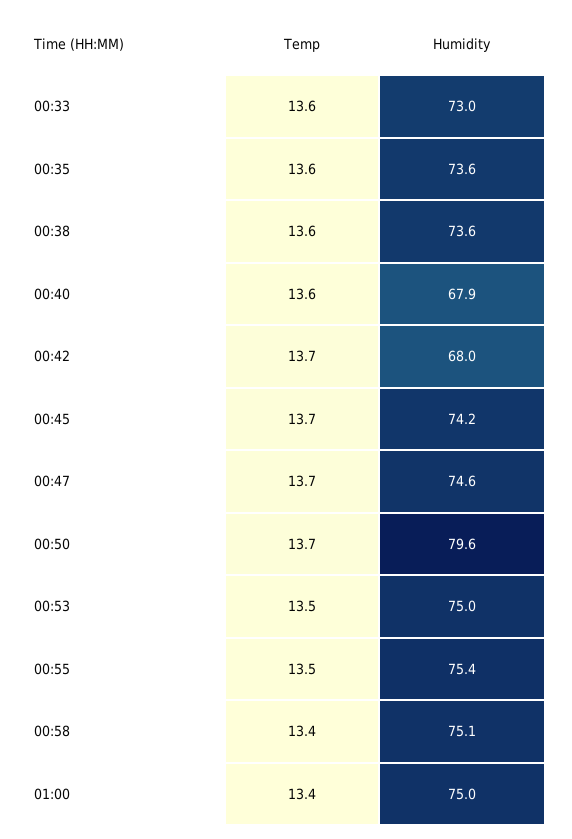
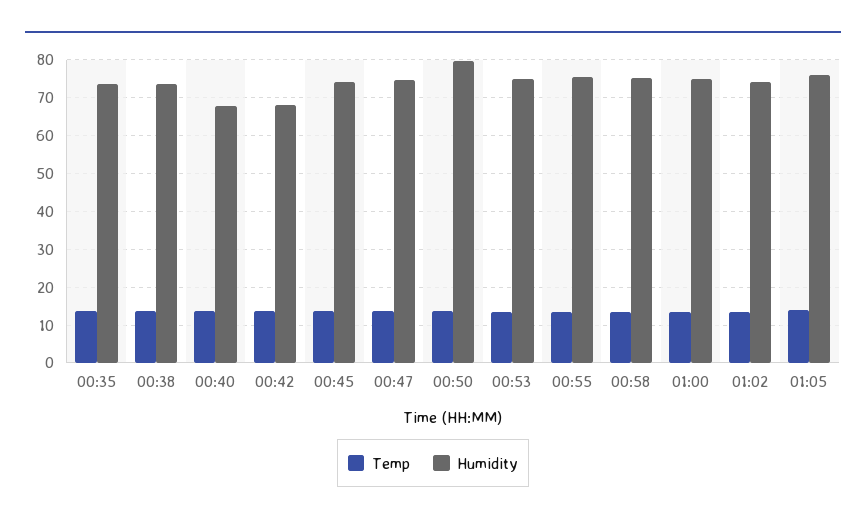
Temp, 00:33: 13.6 -> none
Humidity, 00:33: 73 -> none
Temp, 01:02: none -> 14
Humidity, 01:02: none -> 74
Temp, 01:05: none -> 14
Humidity, 01:05: none -> 76

